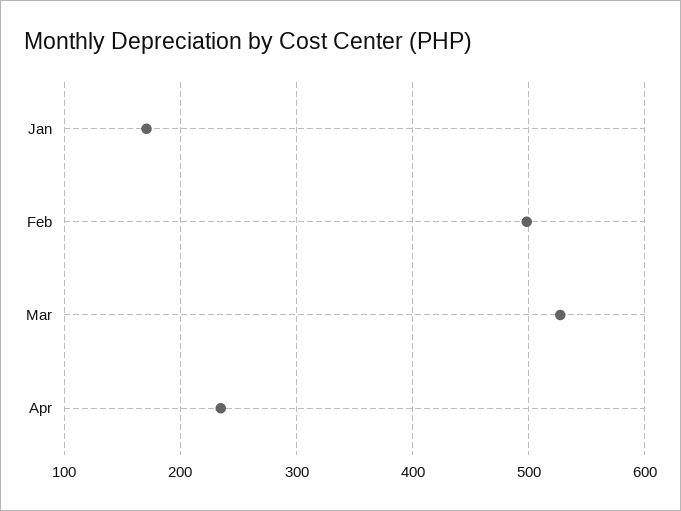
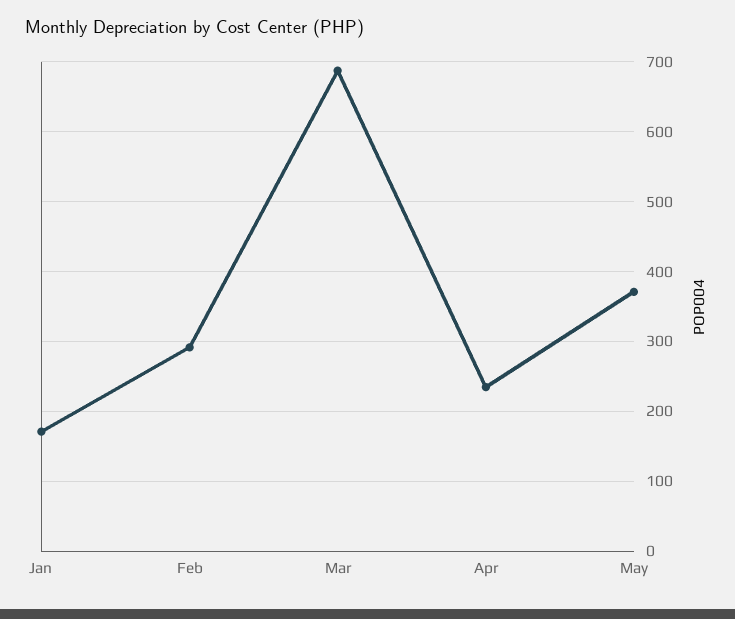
Feb: 500 -> 290
Mar: 530 -> 690
May: none -> 370

